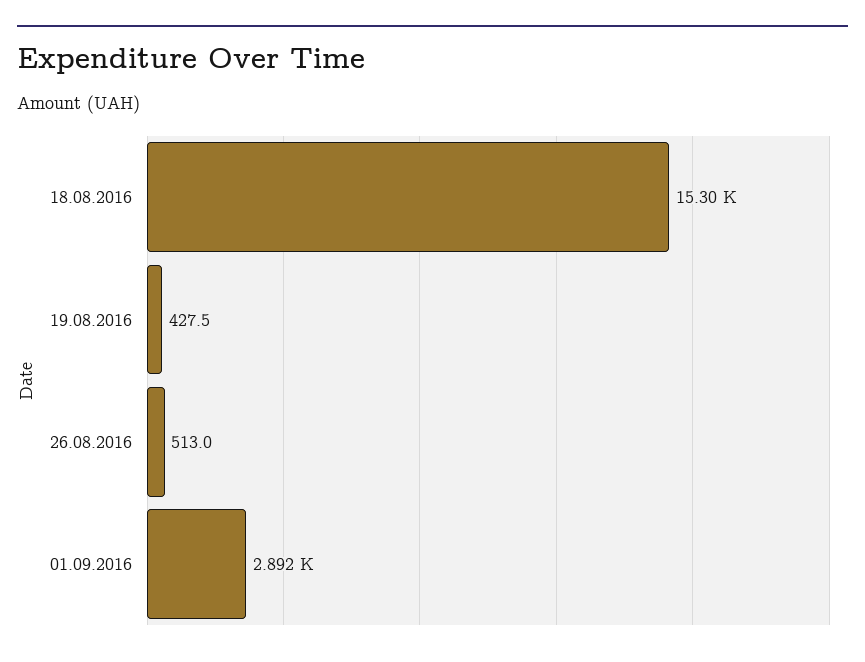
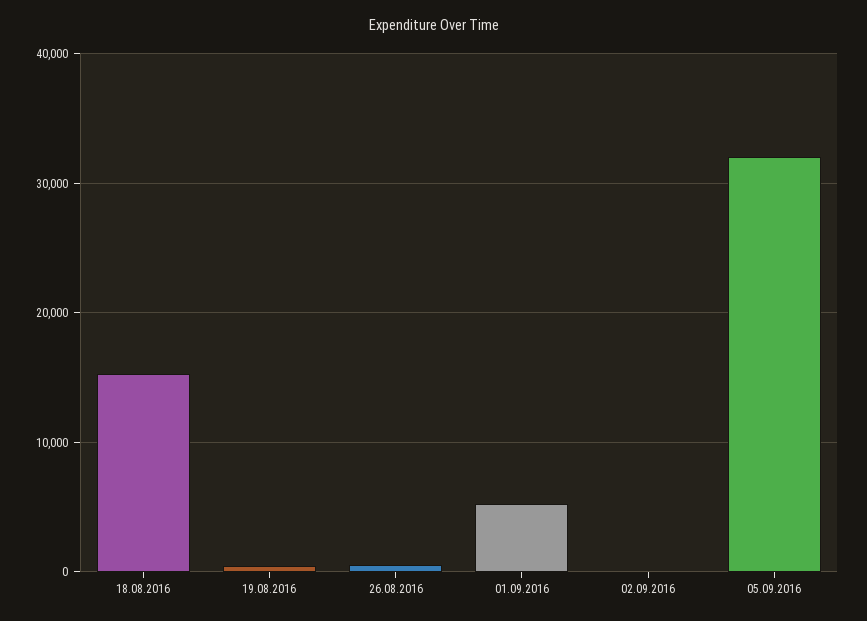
01.09.2016: 2892 -> 5000
02.09.2016: none -> 0
05.09.2016: none -> 32000

